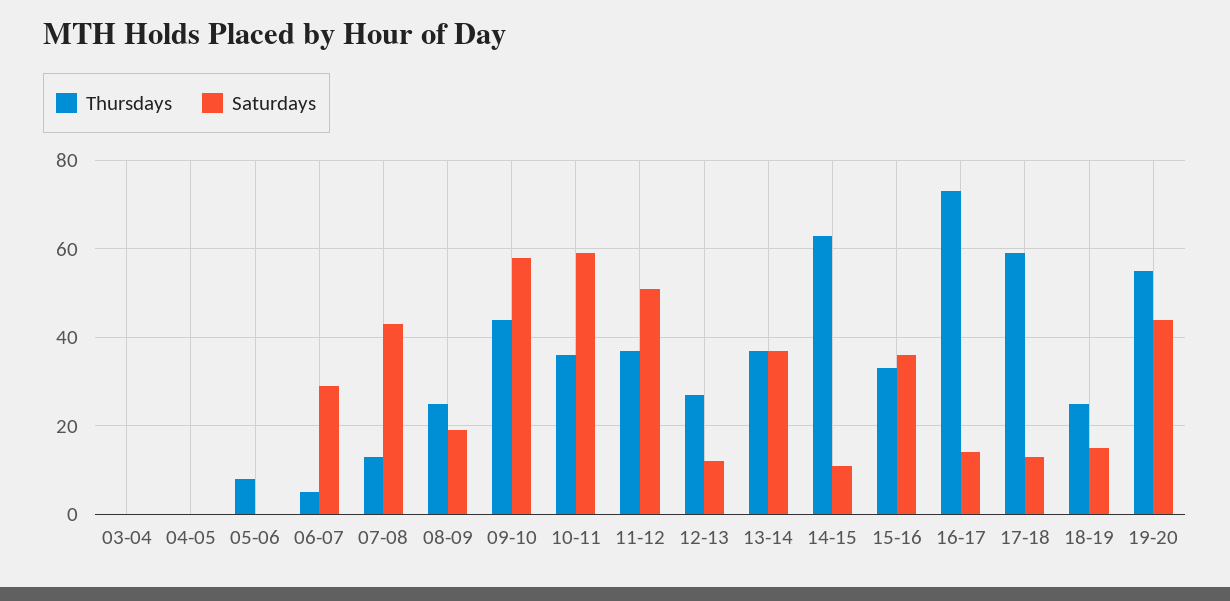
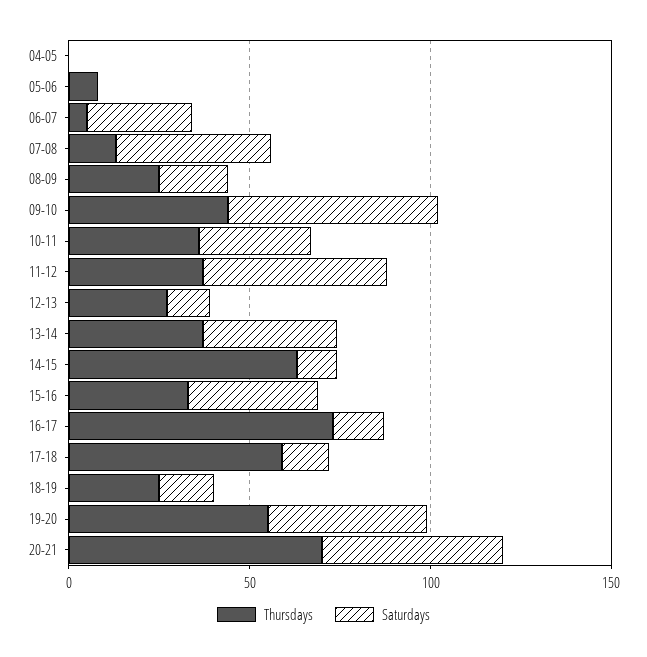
Thursdays, 03-04: 0 -> none
Saturdays, 03-04: 0 -> none
Saturdays, 10-11: 60 -> 30
Thursdays, 20-21: none -> 70
Saturdays, 20-21: none -> 50

